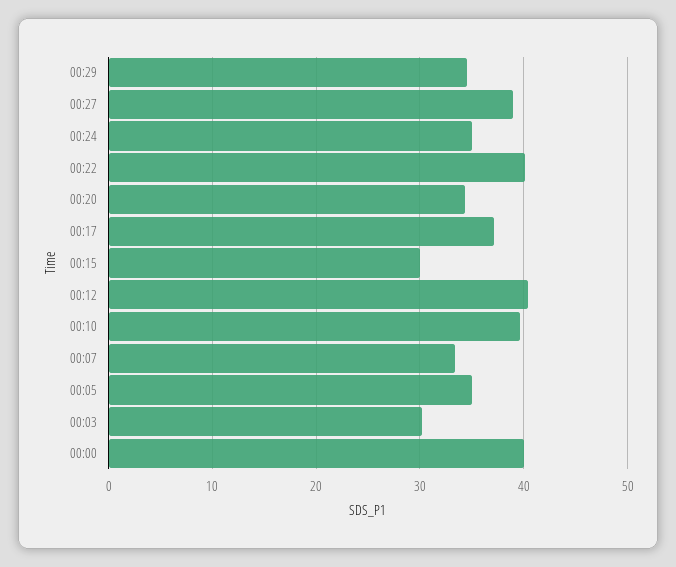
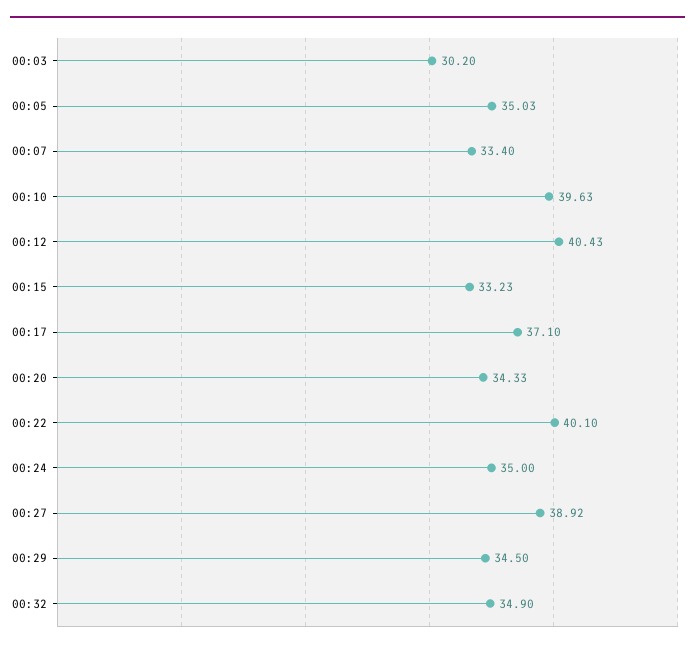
00:15: 30 -> 33.23
00:00: 40 -> none
00:32: none -> 34.9

